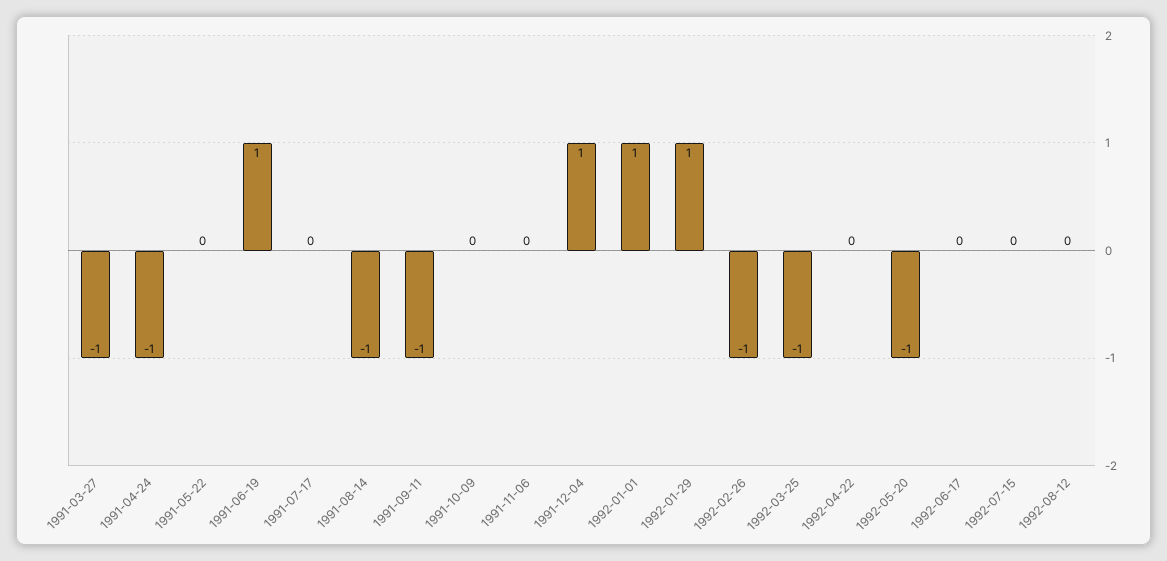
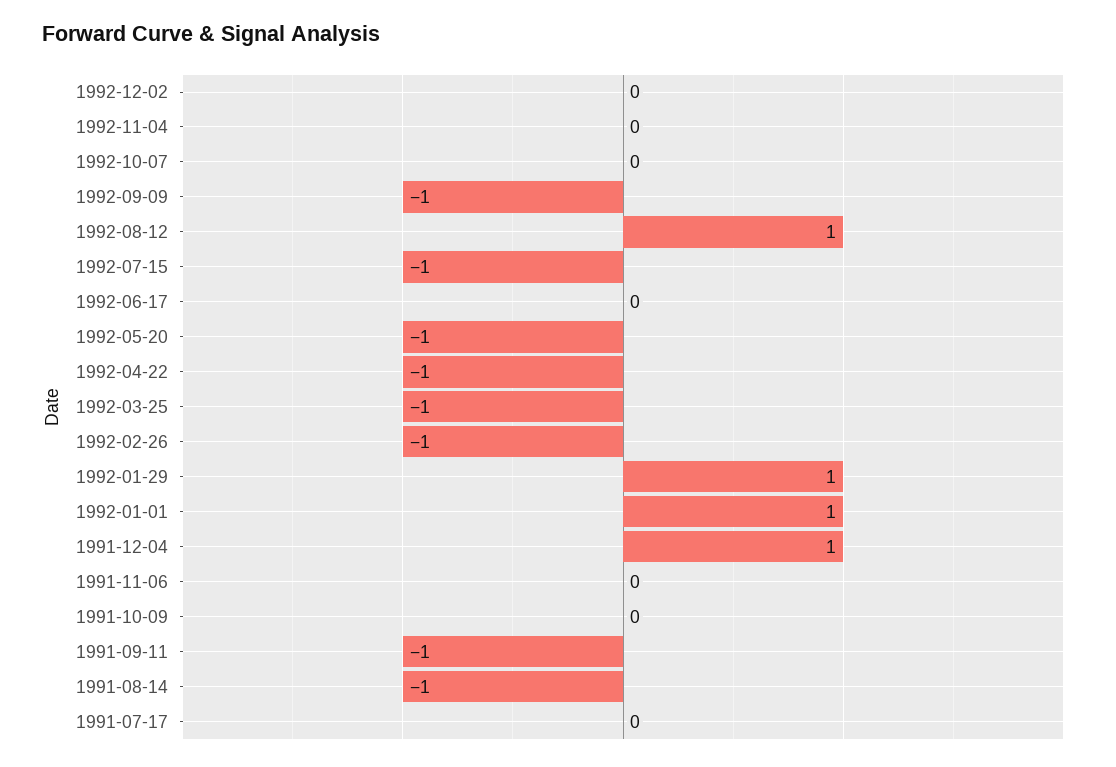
1991-03-27: -1 -> none
1991-04-24: -1 -> none
1991-05-22: 0 -> none
1991-06-19: 1 -> none
1992-04-22: 0 -> -1
1992-07-15: 0 -> -1
1992-08-12: 0 -> 1
1992-12-02: none -> 0
1992-11-04: none -> 0
1992-10-07: none -> 0
1992-09-09: none -> -1

